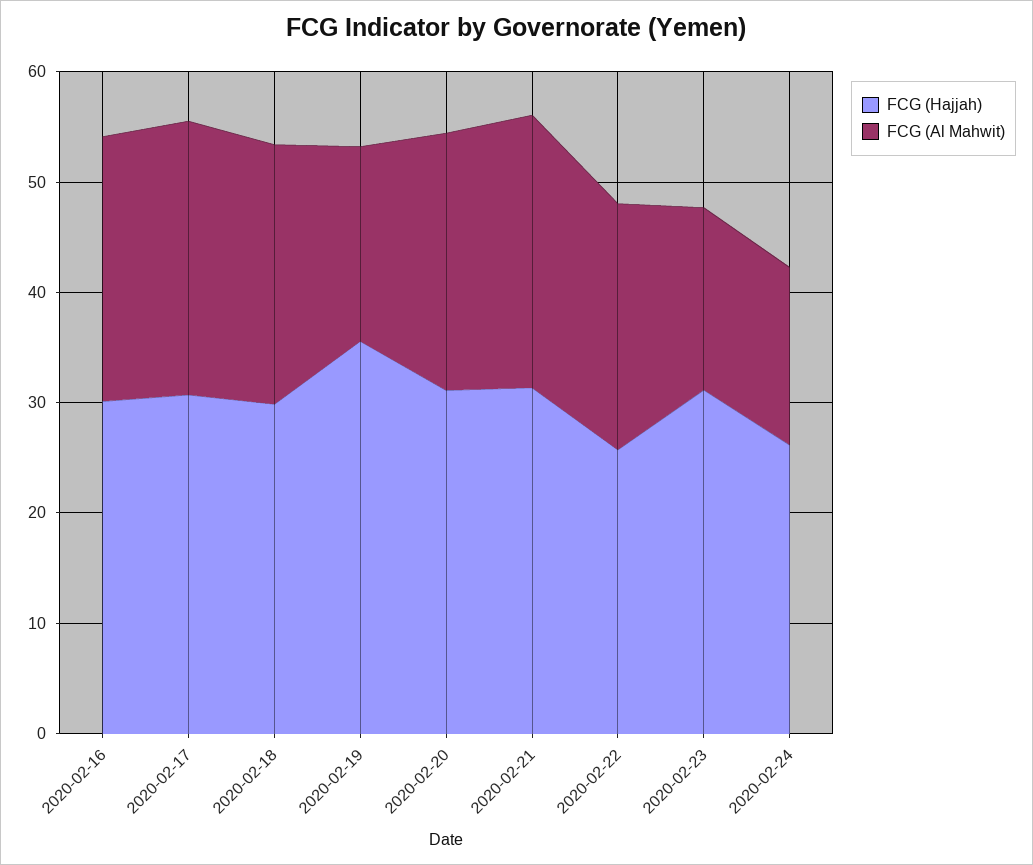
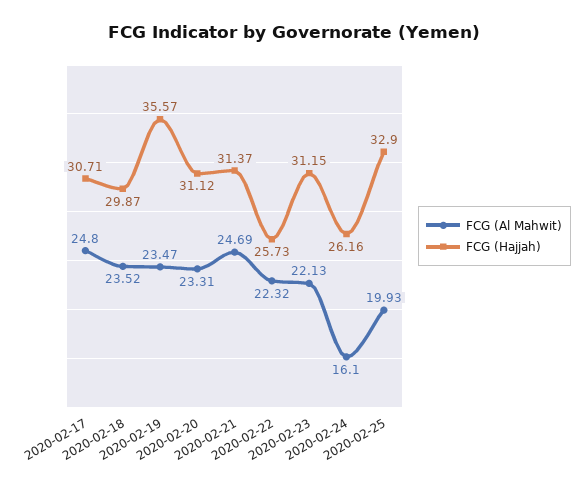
FCG (Hajjah), 2020-02-16: 30 -> none
FCG (Al Mahwit), 2020-02-16: 24 -> none
FCG (Al Mahwit), 2020-02-19: 18 -> 23.47
FCG (Al Mahwit), 2020-02-23: 16 -> 22.13
FCG (Al Mahwit), 2020-02-25: none -> 19.93
FCG (Hajjah), 2020-02-25: none -> 32.9

